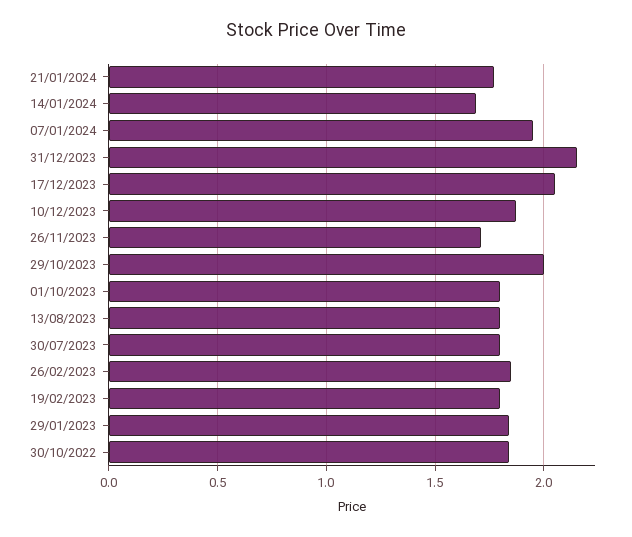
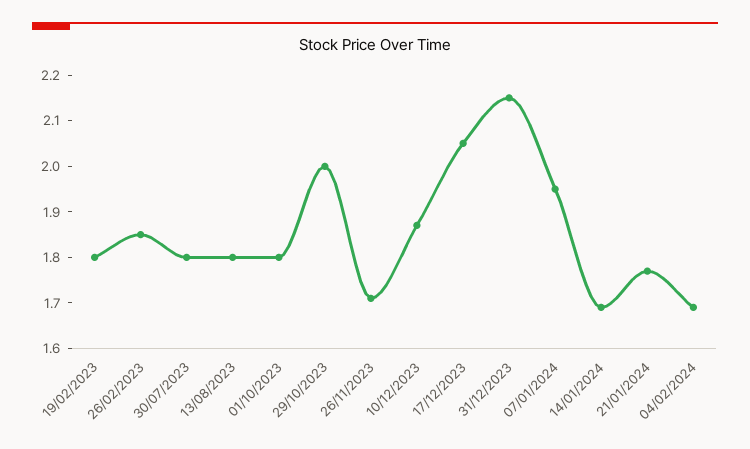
29/01/2023: 1.85 -> none
30/10/2022: 1.85 -> none
04/02/2024: none -> 1.7

